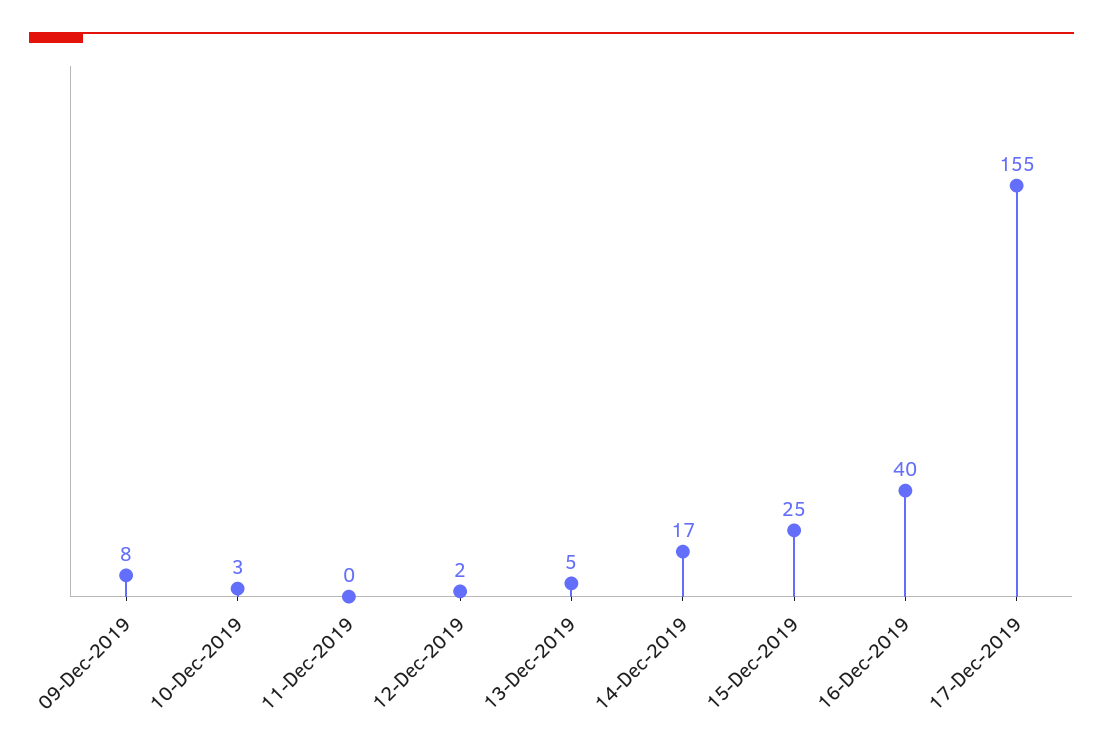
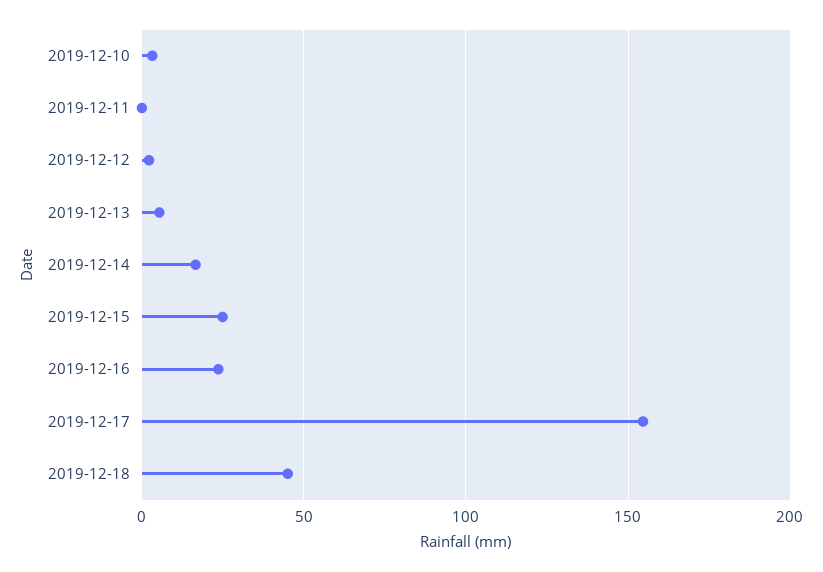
09-Dec-2019: 8 -> none
16-Dec-2019: 40 -> 25
2019-12-18: none -> 45

